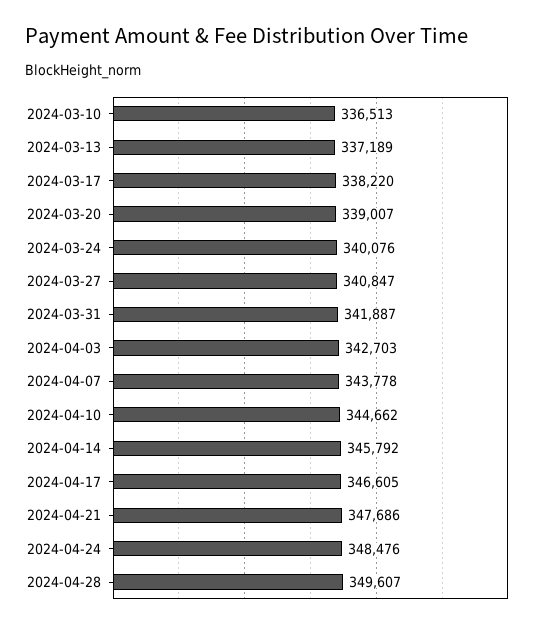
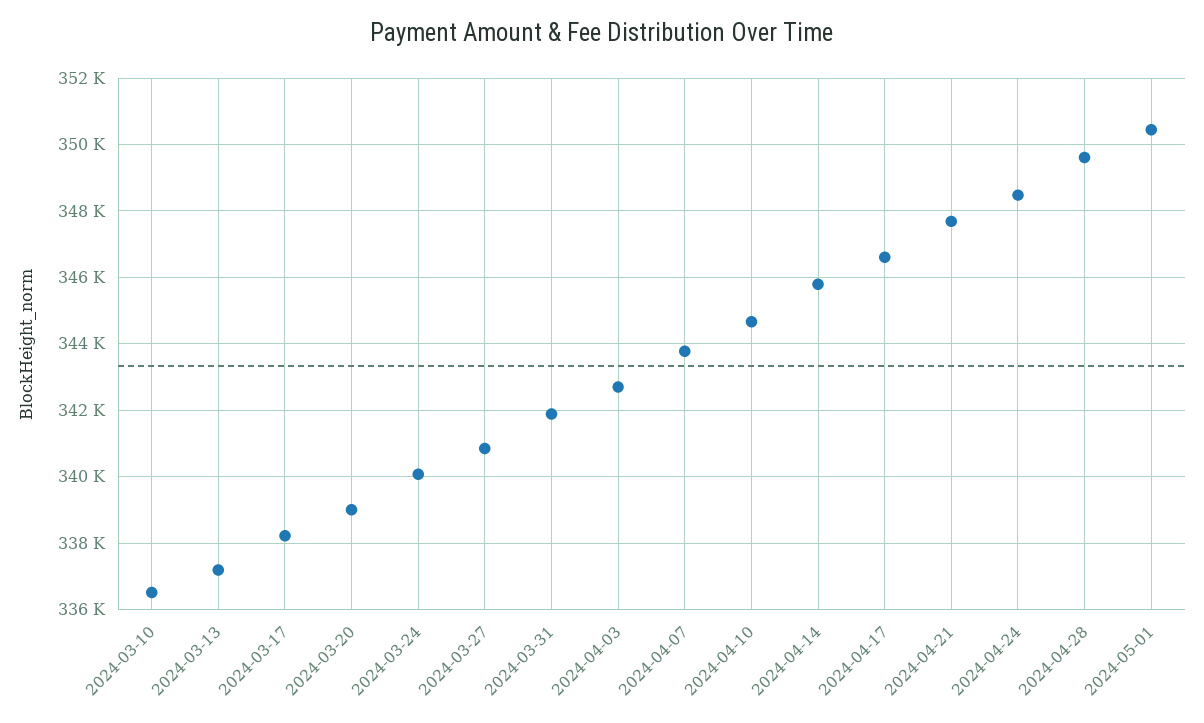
2024-05-01: none -> 350400

